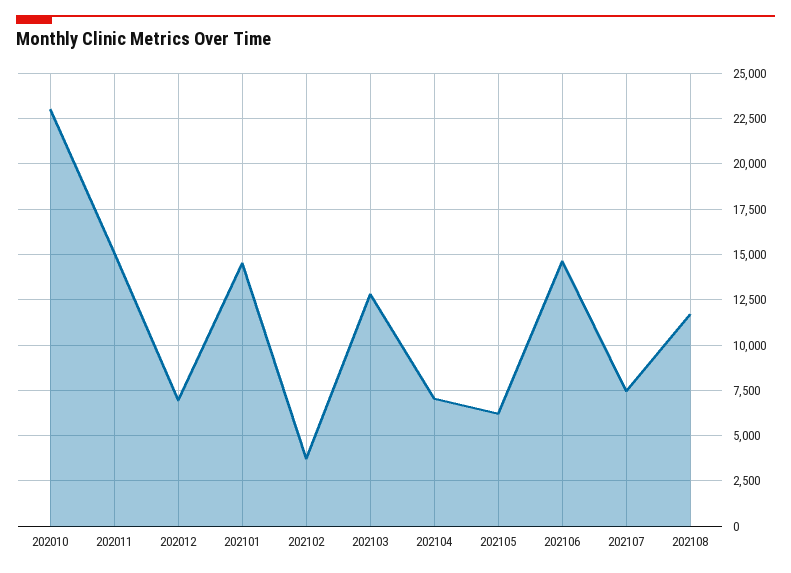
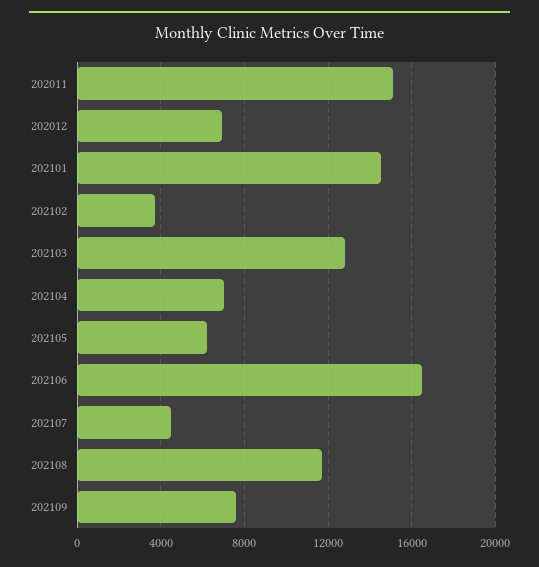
202010: 23000 -> none
202106: 14500 -> 16500
202107: 7500 -> 4500
202109: none -> 7500

